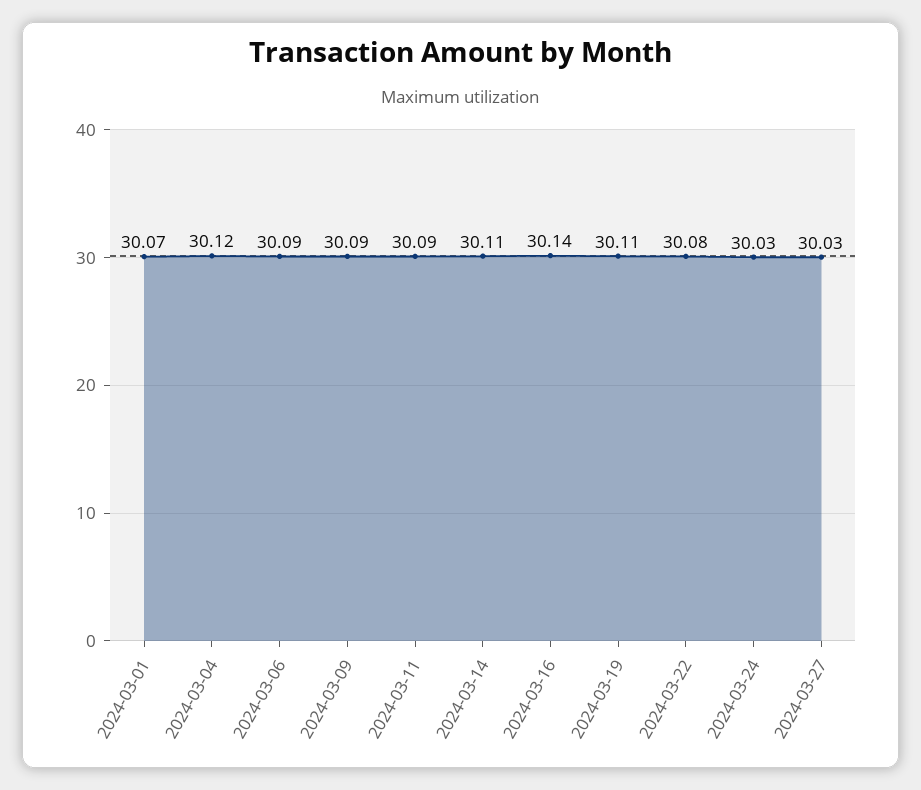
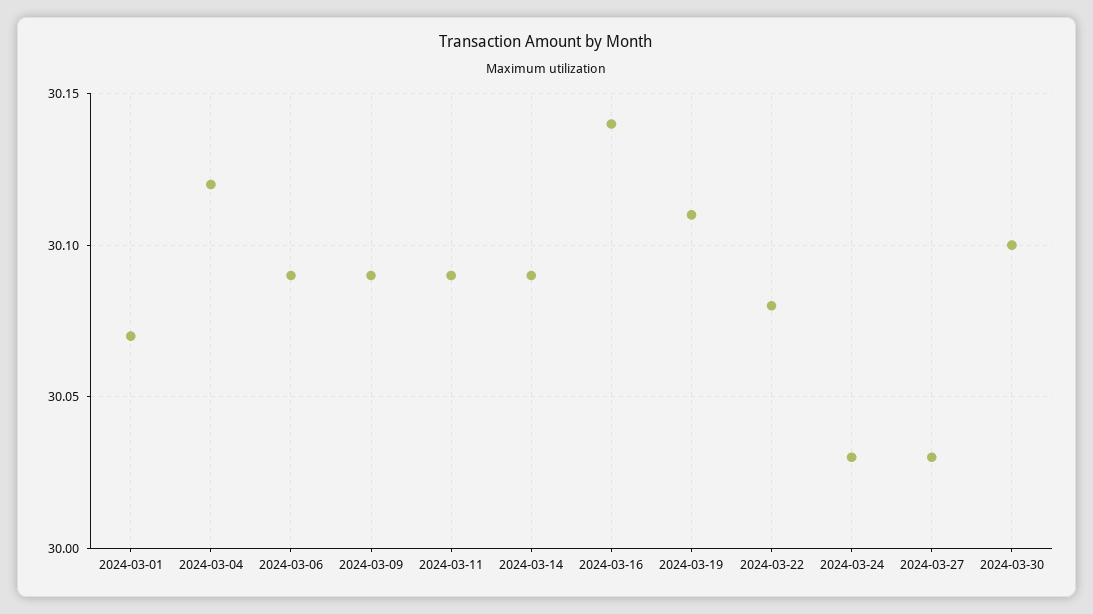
2024-03-14: 30.11 -> 30.09
2024-03-30: none -> 30.1

